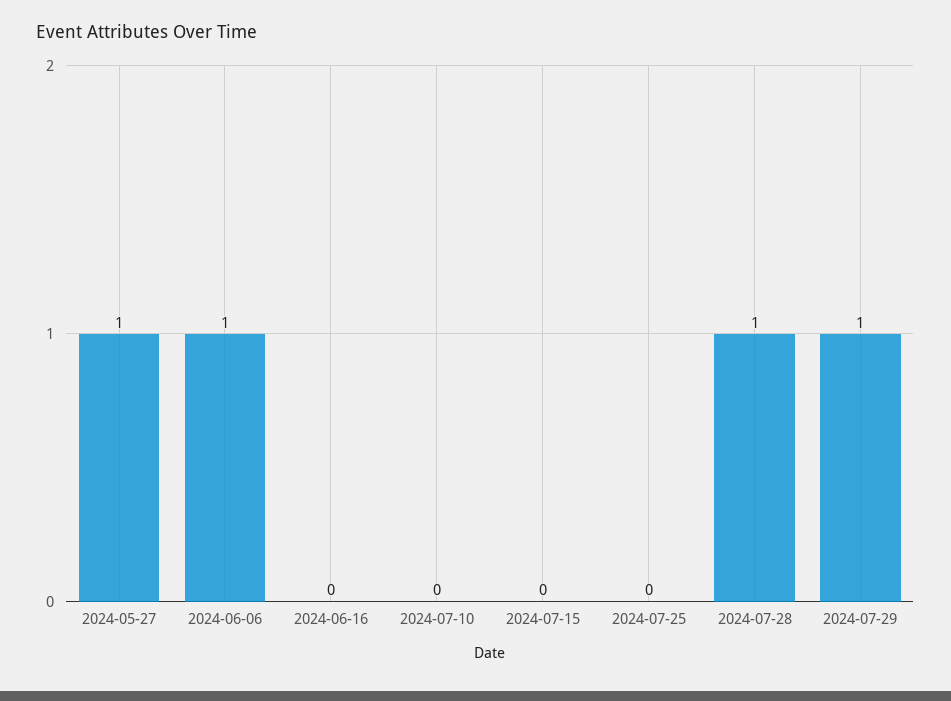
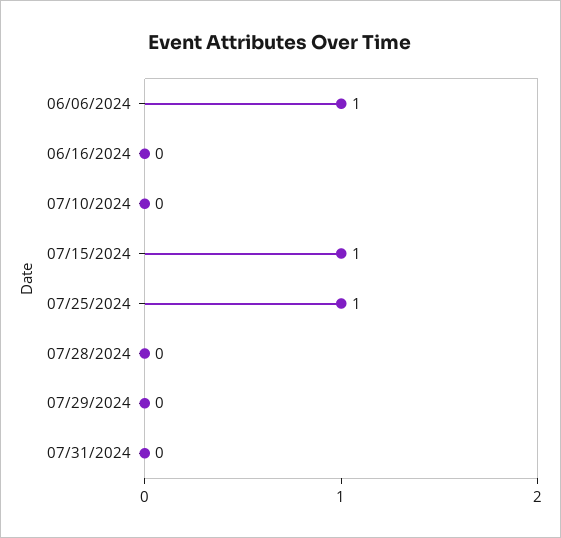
2024-05-27: 1 -> none
2024-07-15: 0 -> 1
2024-07-25: 0 -> 1
2024-07-28: 1 -> 0
2024-07-29: 1 -> 0
07/31/2024: none -> 0

